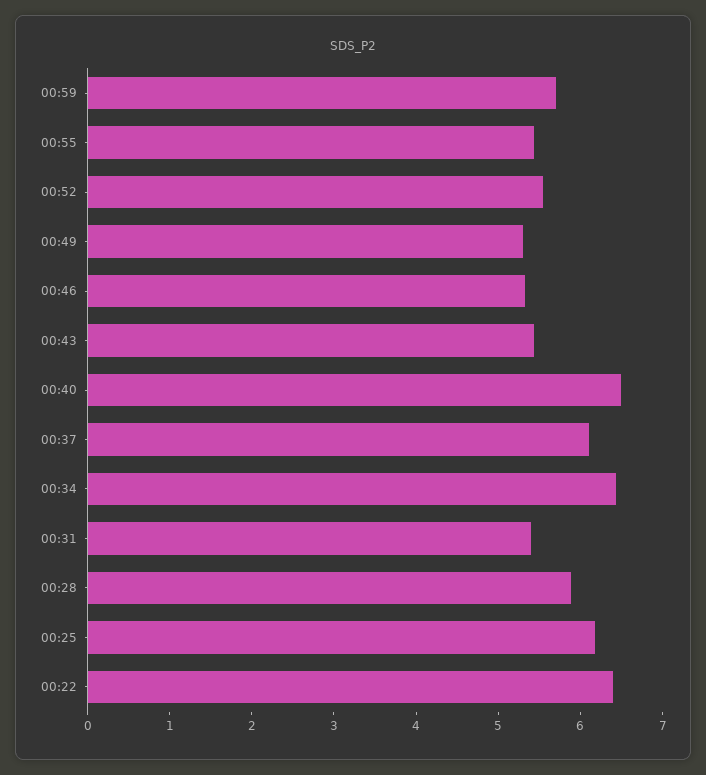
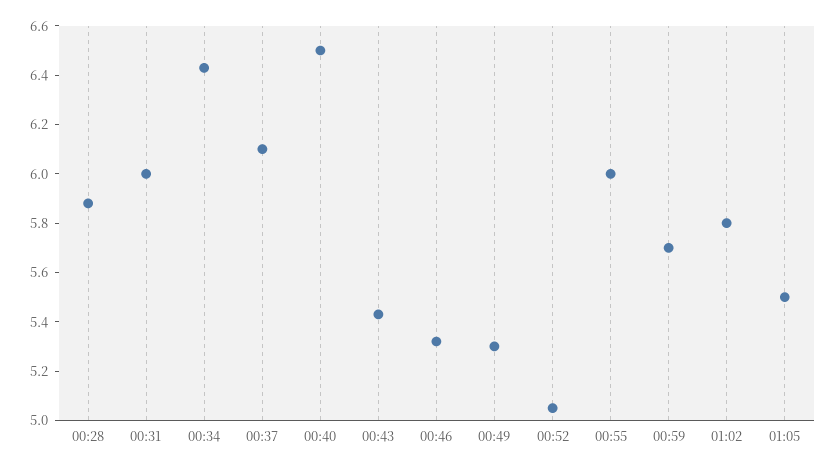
00:55: 5.4 -> 6
00:52: 5.6 -> 5.05
00:31: 5.4 -> 6
00:25: 6.2 -> none
00:22: 6.4 -> none
01:02: none -> 5.8
01:05: none -> 5.5

